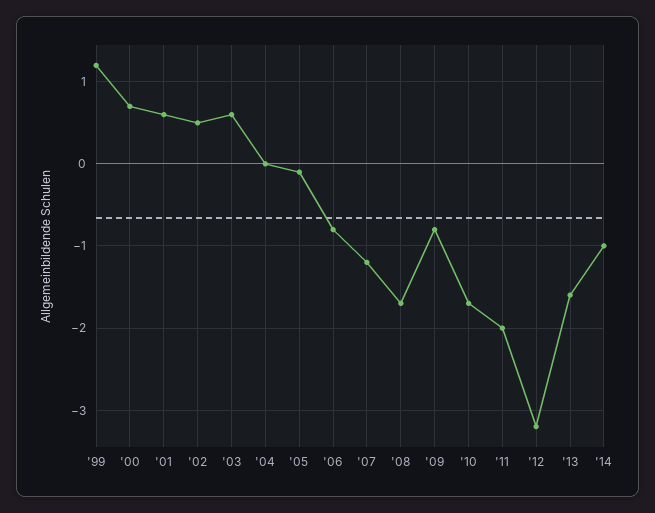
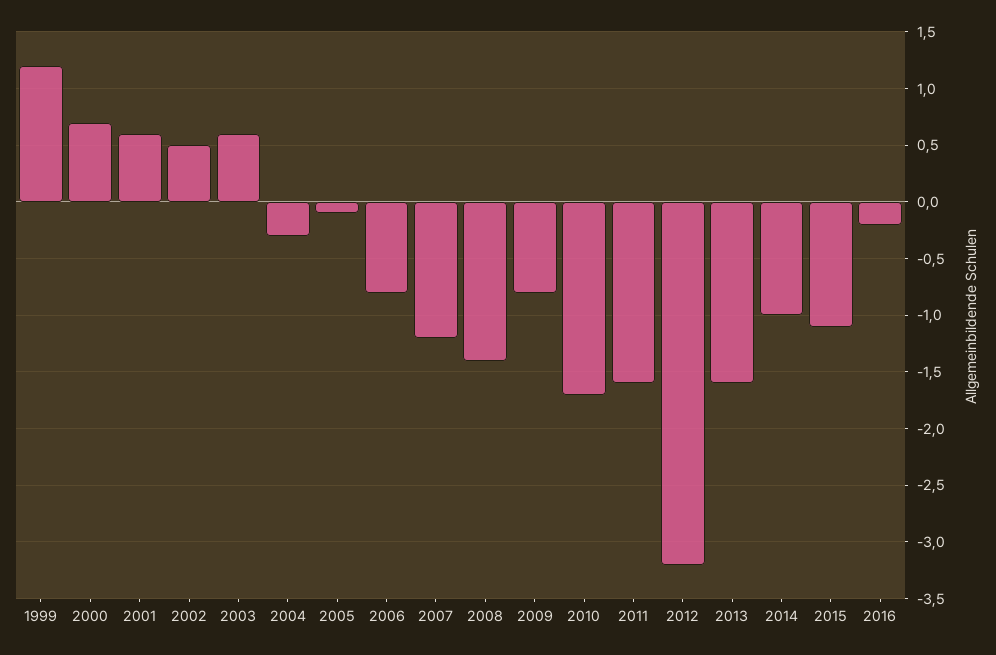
'04: 0 -> -0.3
'08: -1.7 -> -1.4
'11: -2 -> -1.6
2015: none -> -1.1
2016: none -> -0.2

